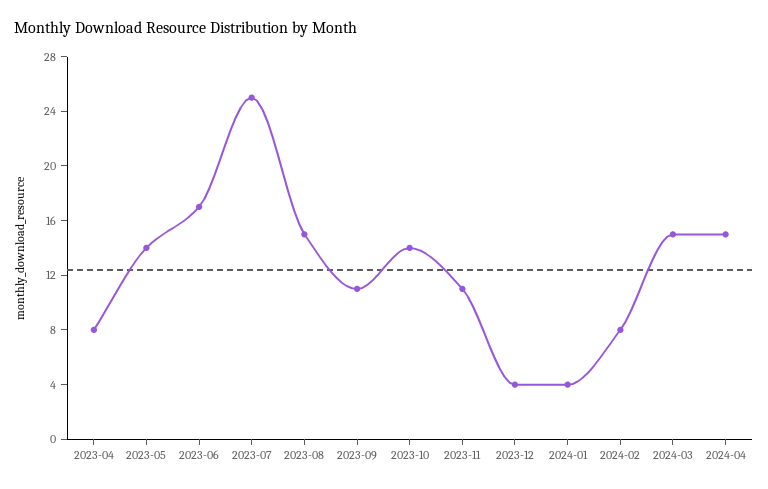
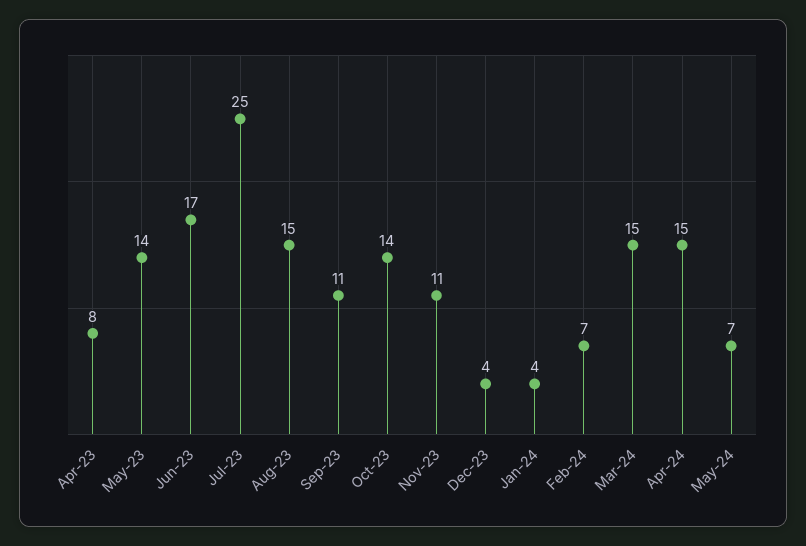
2024-02: 8 -> 7
May-24: none -> 7

